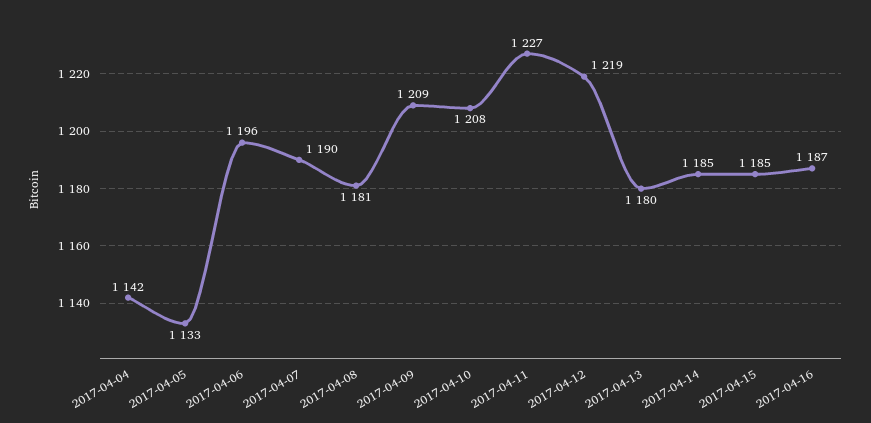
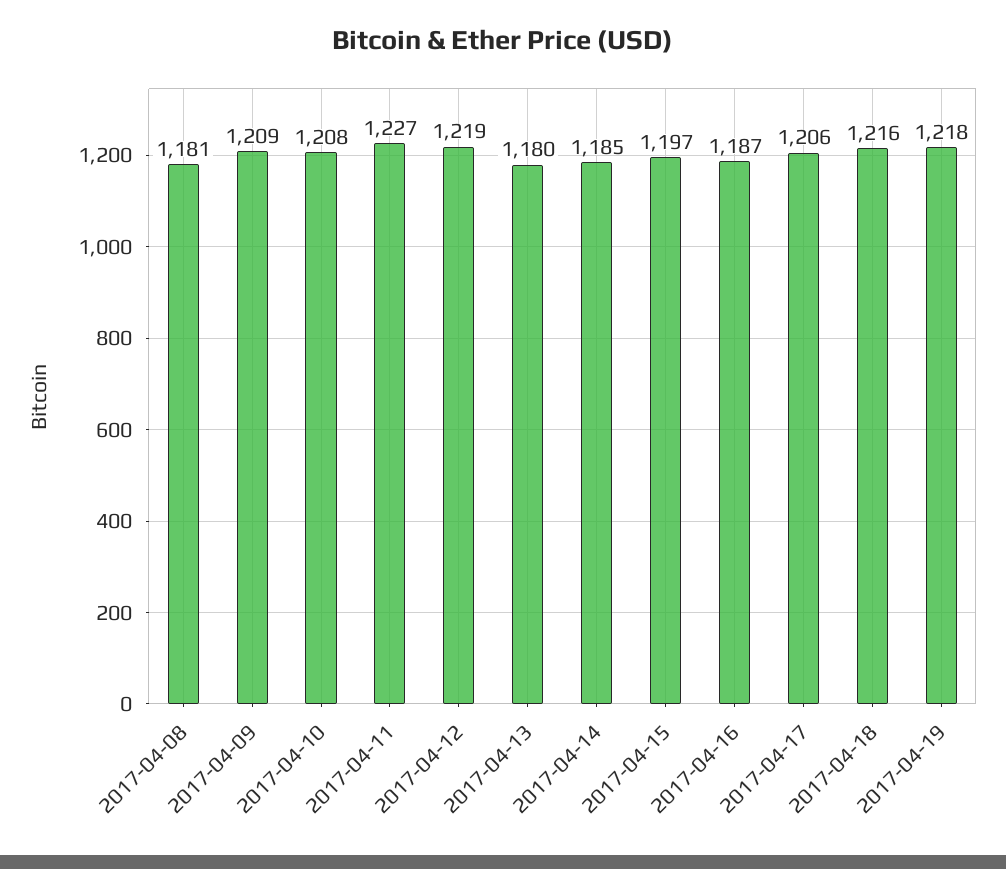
2017-04-04: 1142 -> none
2017-04-05: 1133 -> none
2017-04-06: 1196 -> none
2017-04-07: 1190 -> none
2017-04-15: 1185 -> 1197
2017-04-17: none -> 1206
2017-04-18: none -> 1216
2017-04-19: none -> 1218

